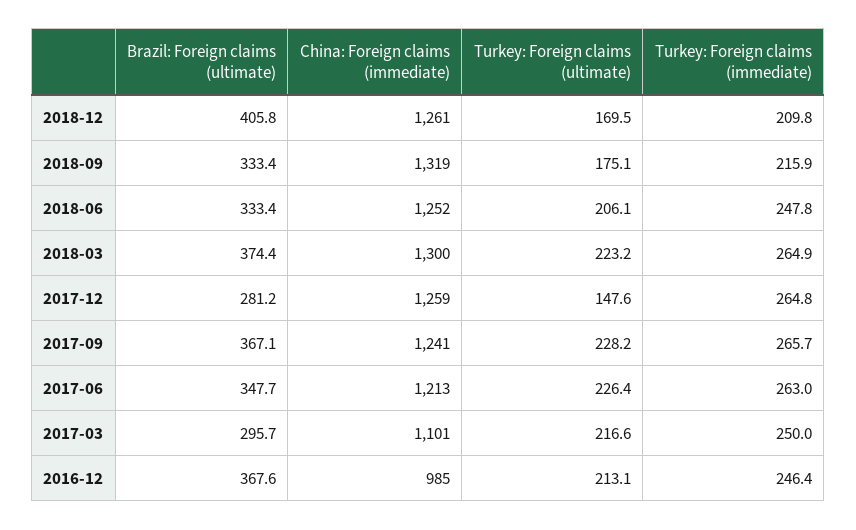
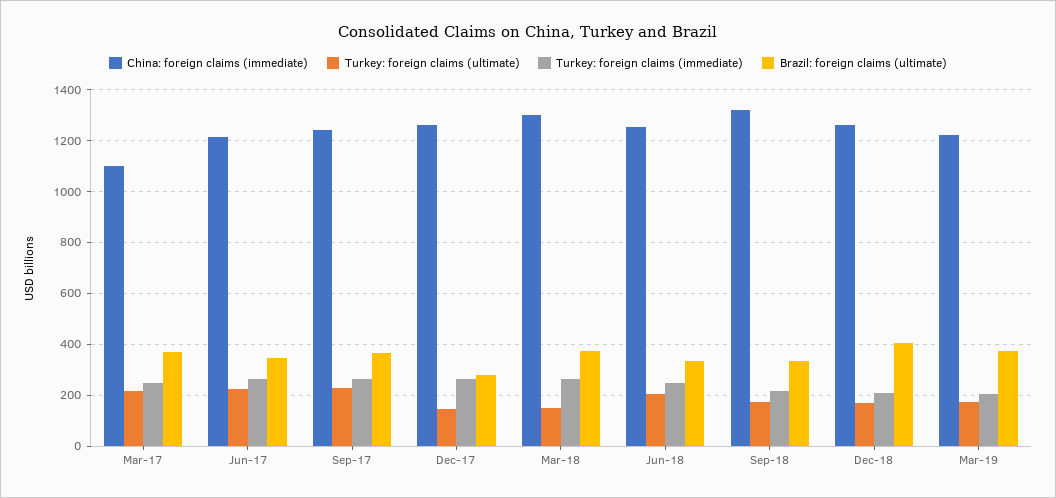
Turkey: Foreign claims (ultimate), 2018-03: 223.2 -> 150
Brazil: Foreign claims (ultimate), 2017-03: 295.7 -> 375
Brazil: Foreign claims (ultimate), 2016-12: 367.6 -> none
China: Foreign claims (immediate), 2016-12: 985 -> none
Turkey: Foreign claims (ultimate), 2016-12: 213.1 -> none
Turkey: Foreign claims (immediate), 2016-12: 246.4 -> none
China: Foreign claims (immediate), Mar-19: none -> 1225
Turkey: Foreign claims (ultimate), Mar-19: none -> 175
Turkey: Foreign claims (immediate), Mar-19: none -> 200
Brazil: Foreign claims (ultimate), Mar-19: none -> 375

